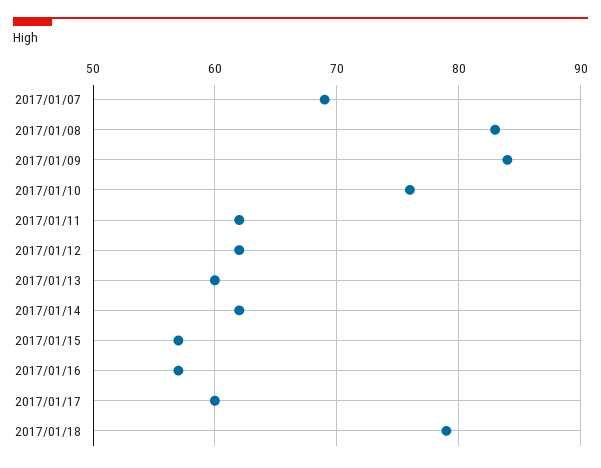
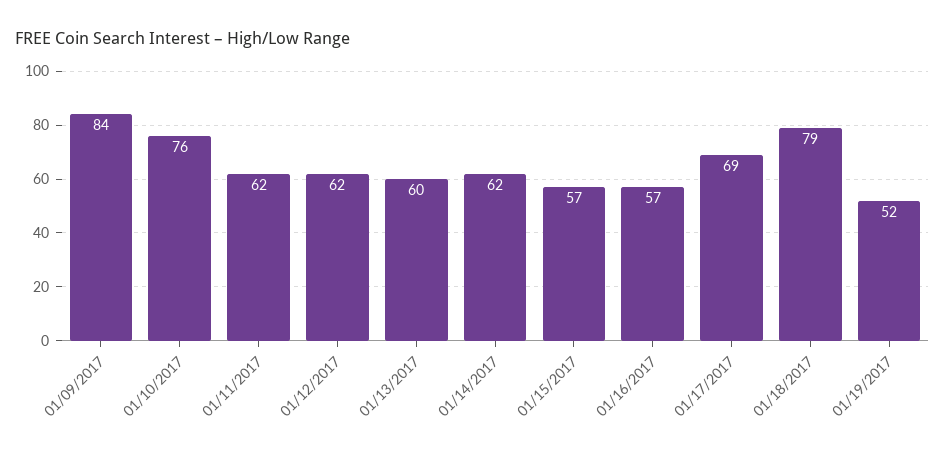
2017/01/07: 69 -> none
2017/01/08: 83 -> none
2017/01/17: 60 -> 69
01/19/2017: none -> 52

